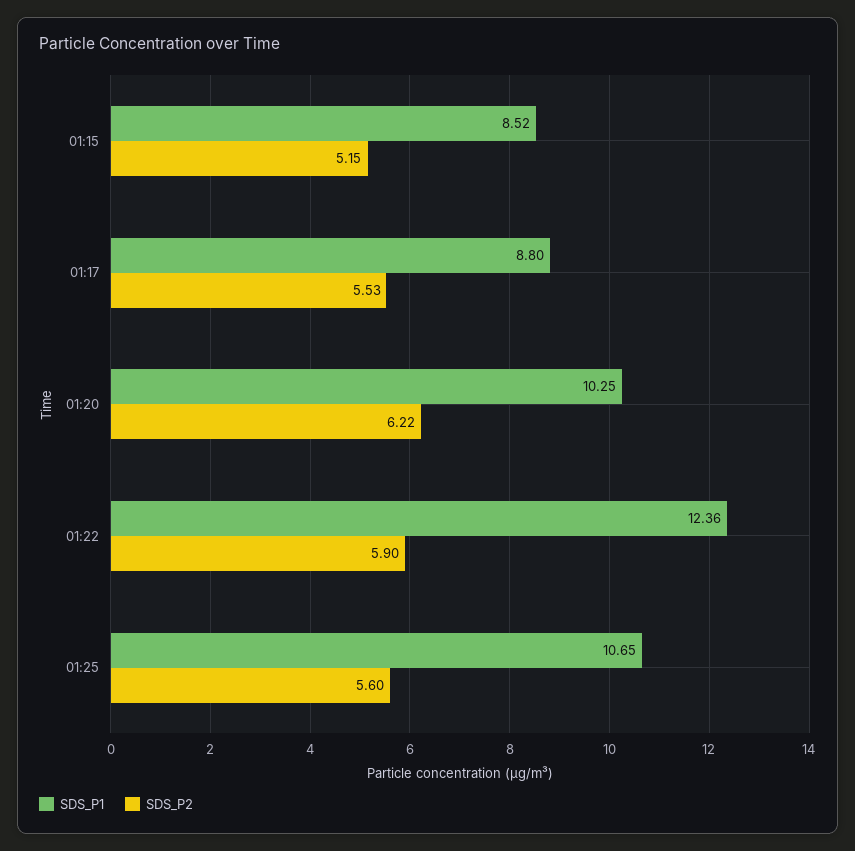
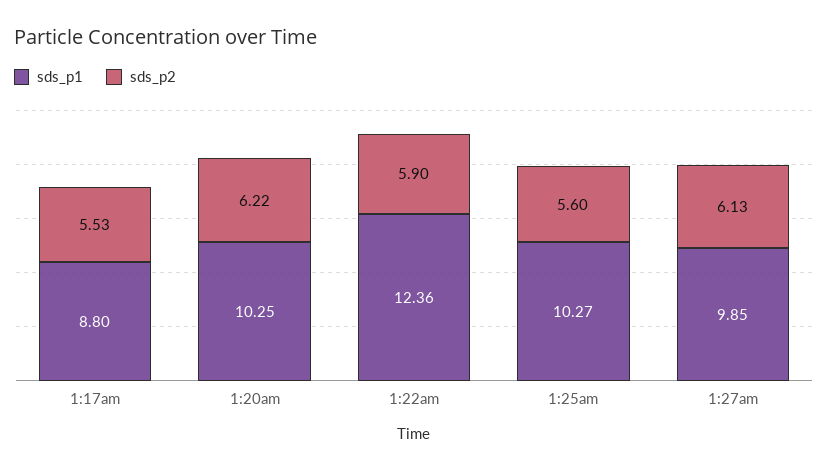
SDS_P1, 01:15: 8.52 -> none
SDS_P2, 01:15: 5.15 -> none
SDS_P1, 01:25: 10.65 -> 10.27
SDS_P1, 1:27am: none -> 9.85
SDS_P2, 1:27am: none -> 6.13

